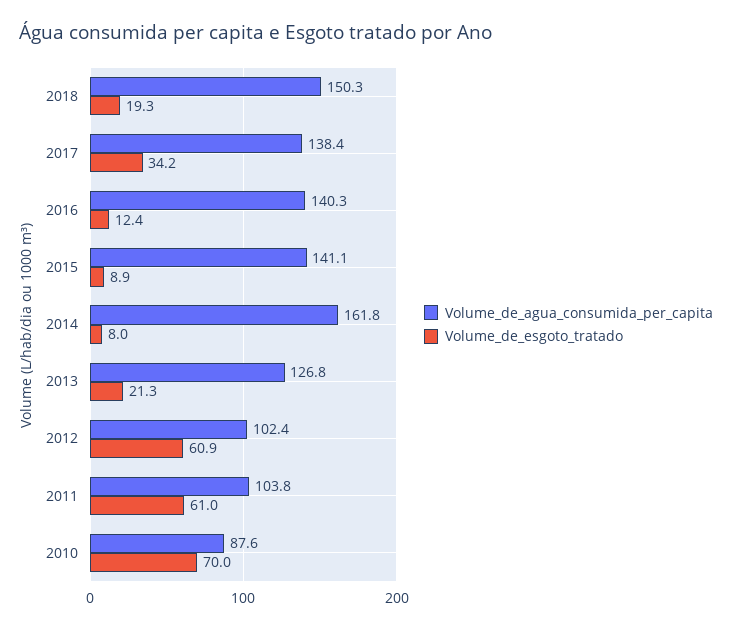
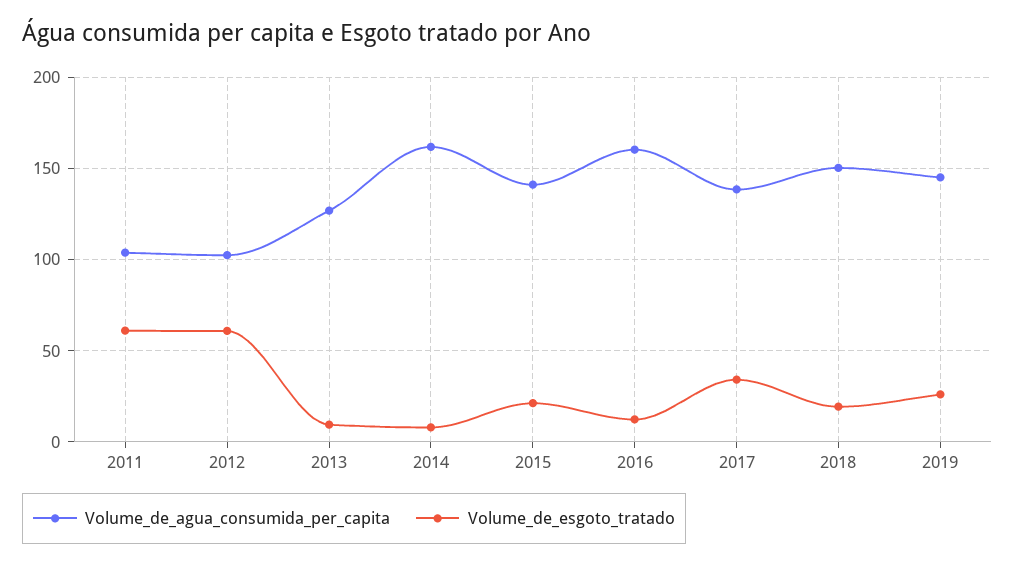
Volume_de_agua_consumida_per_capita, 2016: 140.3 -> 160
Volume_de_esgoto_tratado, 2015: 8.9 -> 20
Volume_de_esgoto_tratado, 2013: 21.3 -> 10
Volume_de_agua_consumida_per_capita, 2010: 87.6 -> none
Volume_de_esgoto_tratado, 2010: 70 -> none
Volume_de_agua_consumida_per_capita, 2019: none -> 145
Volume_de_esgoto_tratado, 2019: none -> 25

